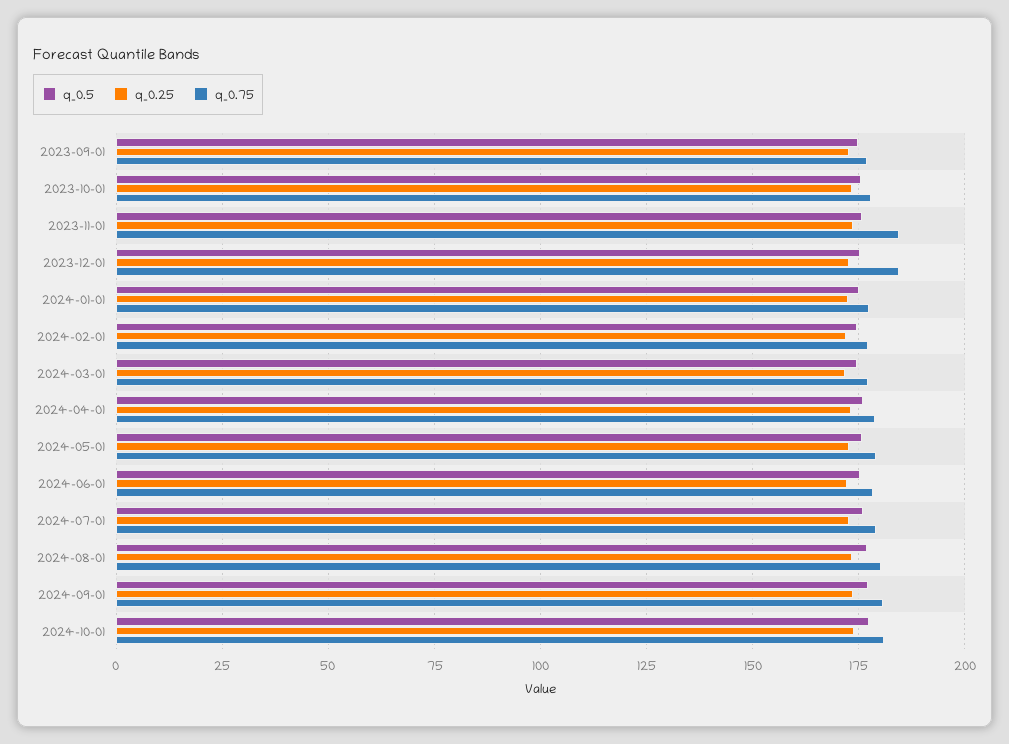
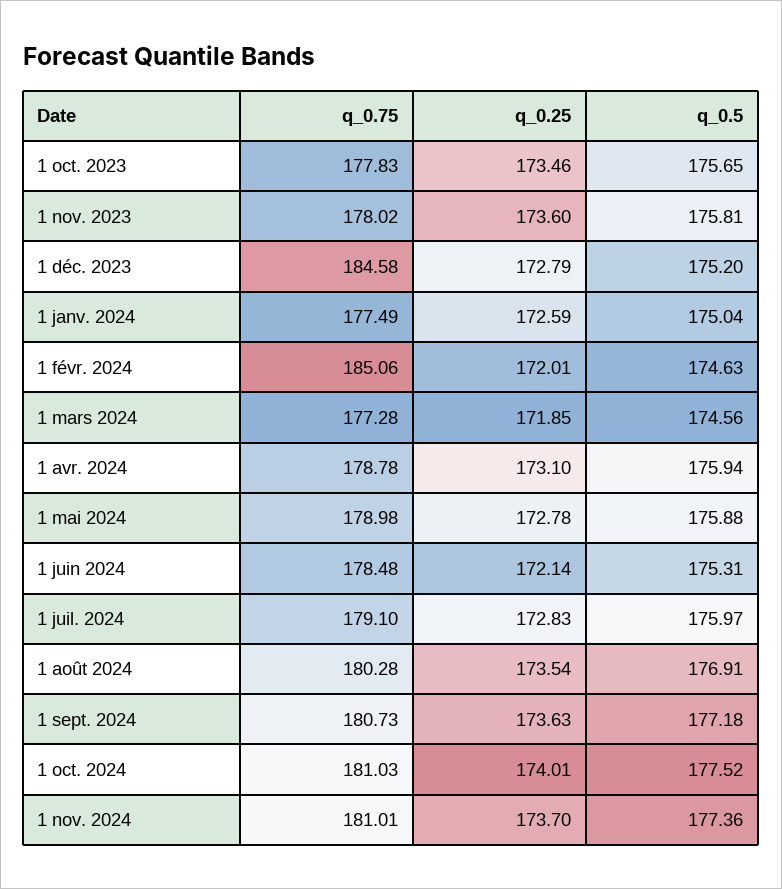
q_0.5, 2023-09-01: 175 -> none
q_0.25, 2023-09-01: 172.5 -> none
q_0.75, 2023-09-01: 177.5 -> none
q_0.75, 2023-11-01: 185 -> 178.02
q_0.75, 2024-02-01: 177.5 -> 185.06
q_0.75, 1 nov. 2024: none -> 181.01
q_0.25, 1 nov. 2024: none -> 173.7
q_0.5, 1 nov. 2024: none -> 177.36

